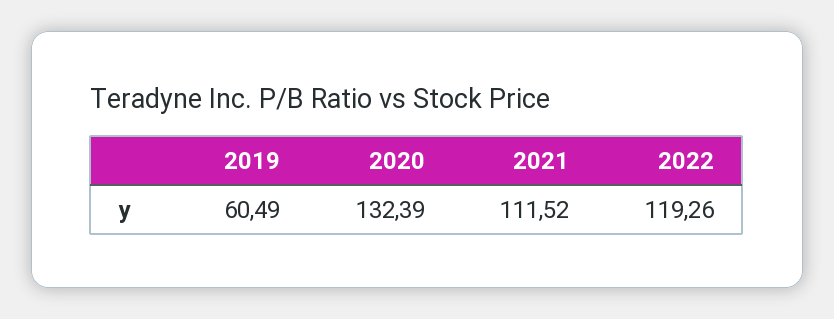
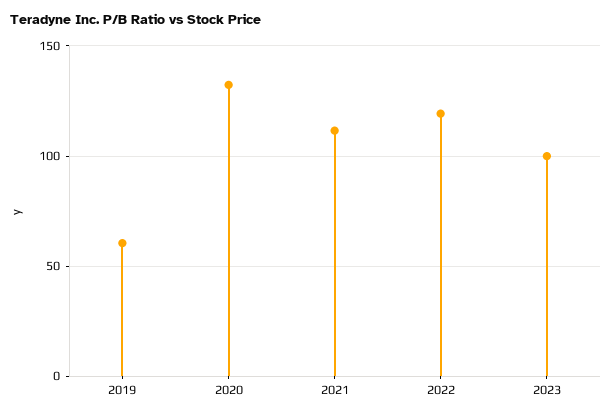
2023: none -> 100

